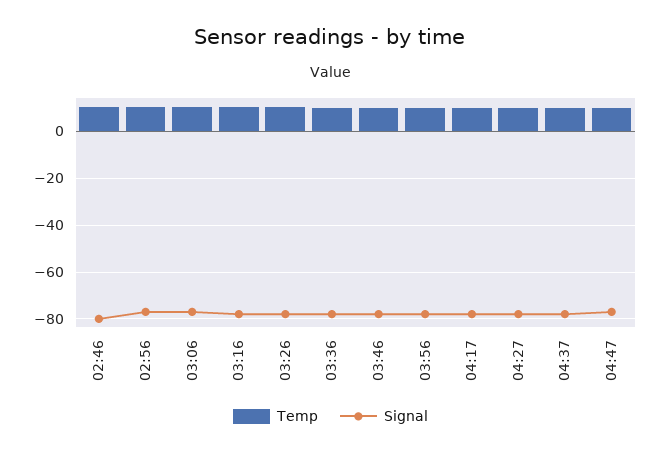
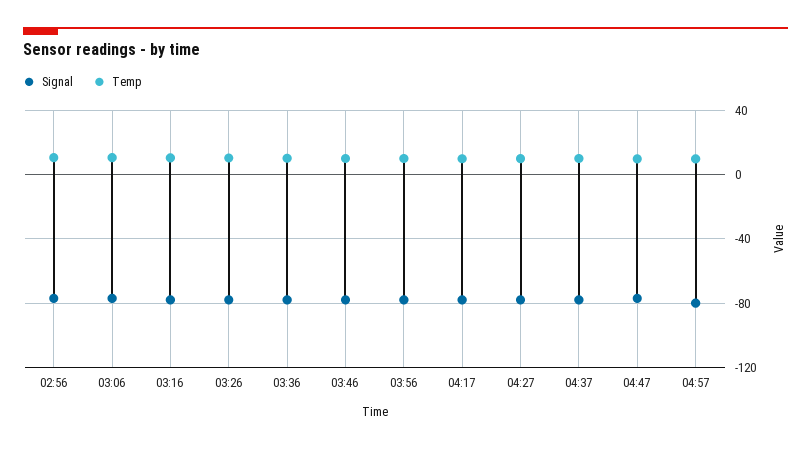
Temp, 02:46: 10 -> none
Signal, 02:46: -80 -> none
Signal, 04:57: none -> -80
Temp, 04:57: none -> 10

